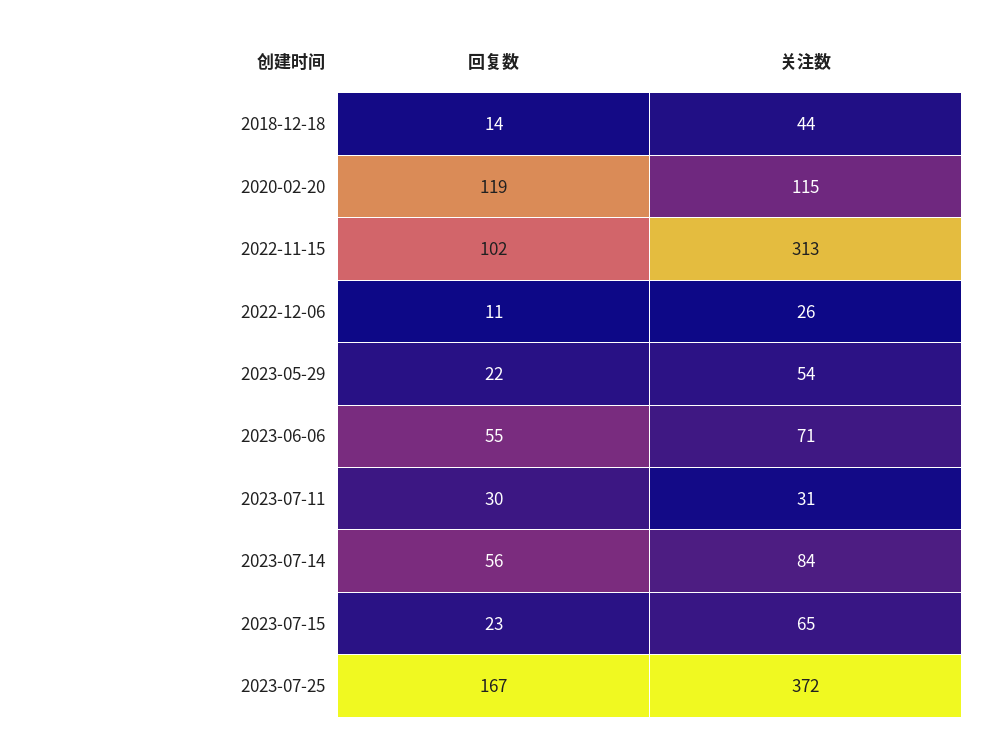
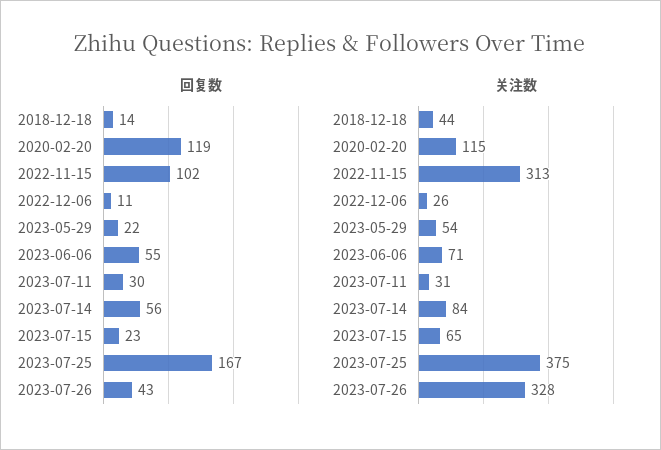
关注数, 2023-07-25: 372 -> 375
回复数, 2023-07-26: none -> 43
关注数, 2023-07-26: none -> 328

